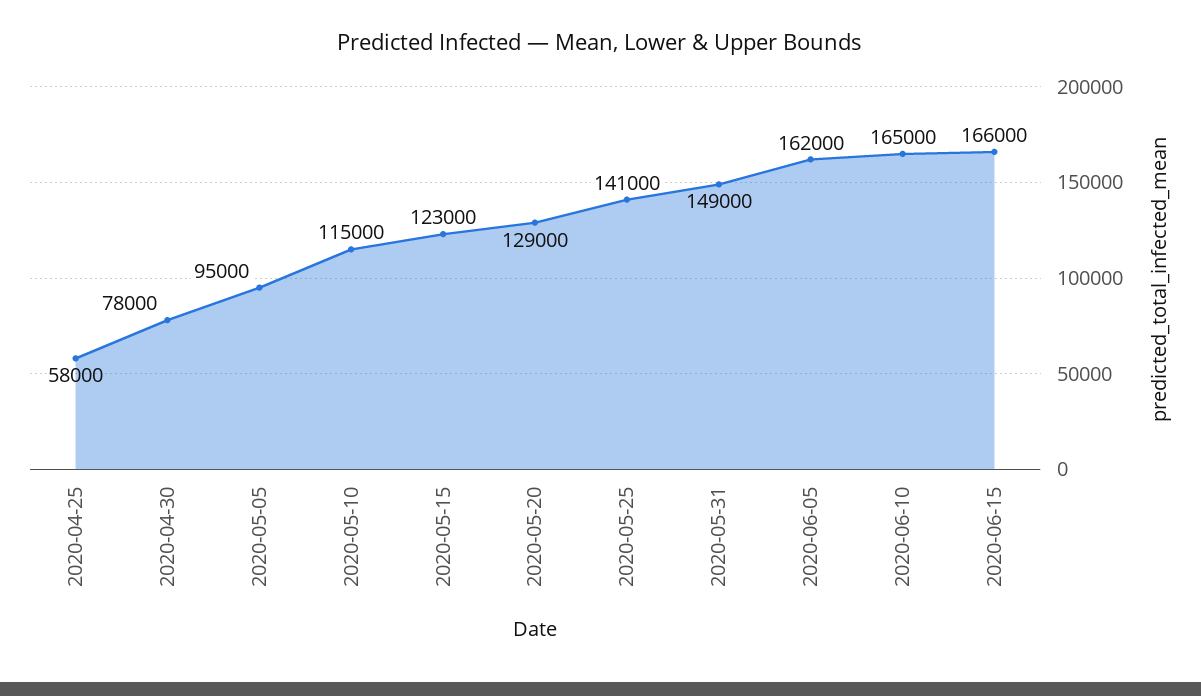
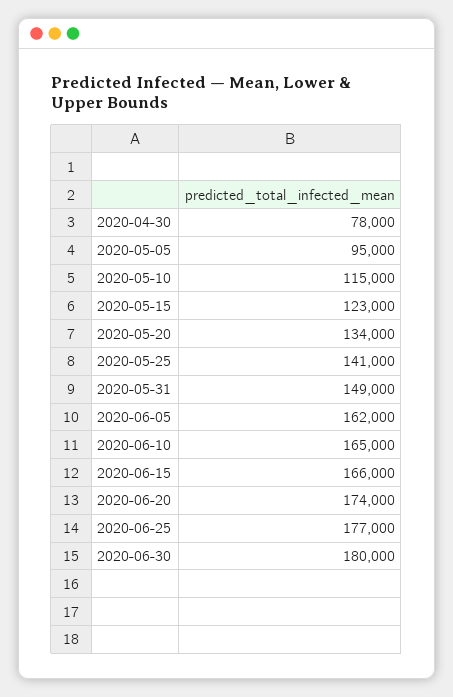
2020-04-25: 58000 -> none
2020-05-20: 129000 -> 134000
2020-06-20: none -> 174000
2020-06-25: none -> 177000
2020-06-30: none -> 180000

